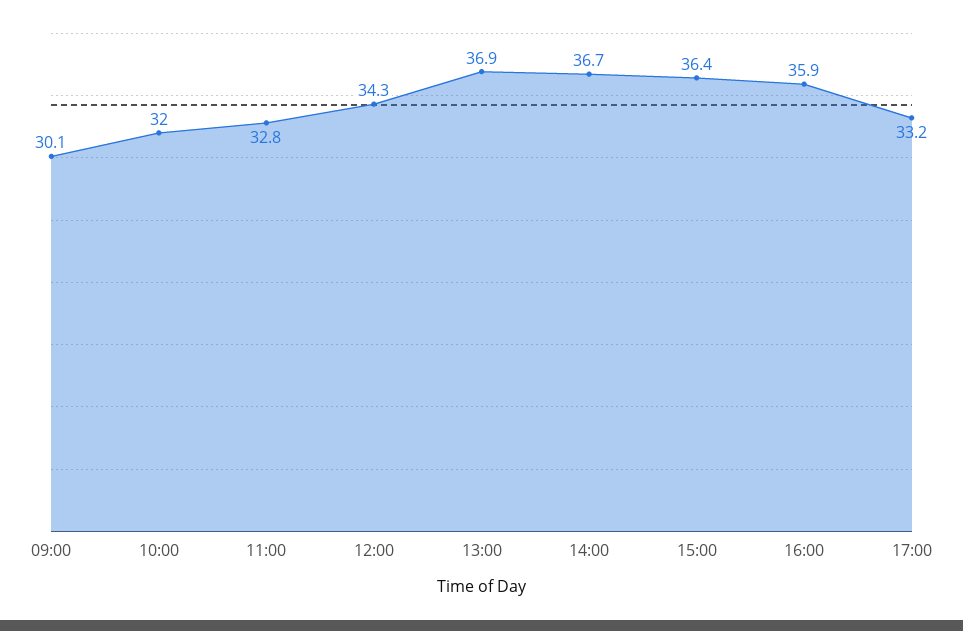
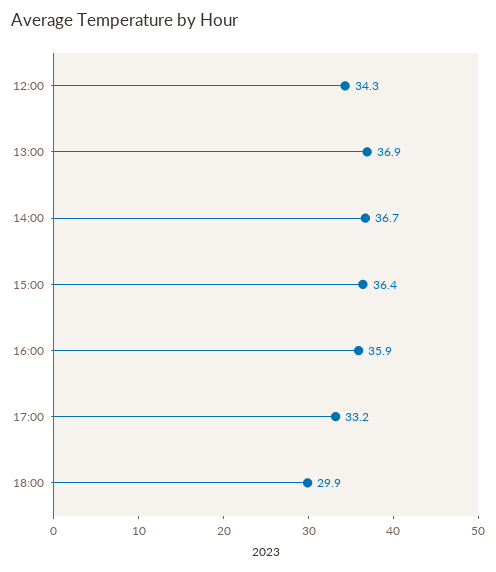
09:00: 30.1 -> none
10:00: 32 -> none
11:00: 32.8 -> none
18:00: none -> 29.9

